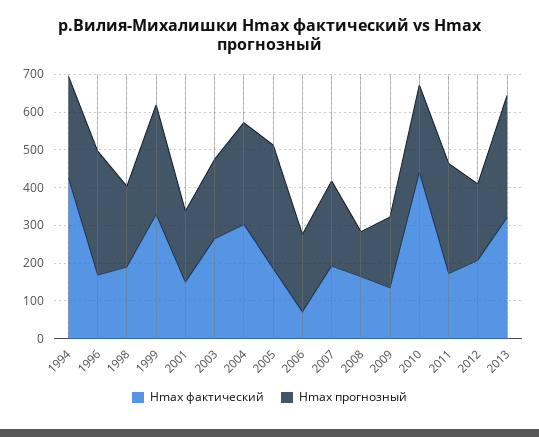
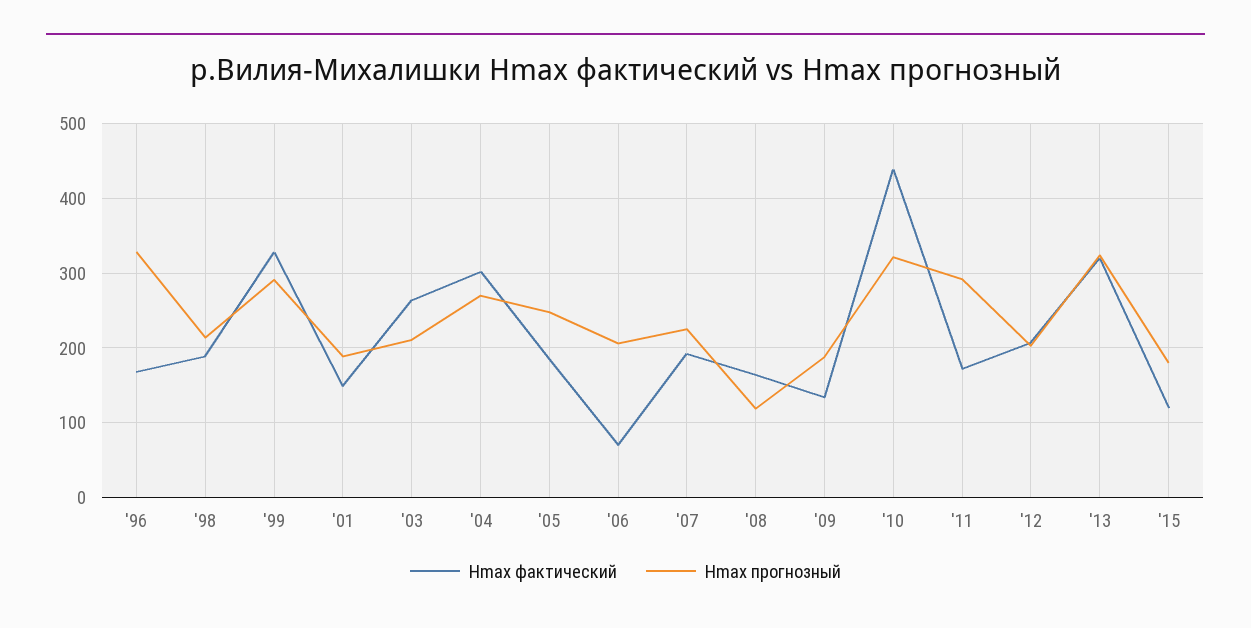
Hmax фактический, 1994: 425 -> none
Hmax прогнозный, 1994: 275 -> none
Hmax прогнозный, 2005: 325 -> 250
Hmax прогнозный, 2010: 225 -> 320
Hmax фактический, '15: none -> 120
Hmax прогнозный, '15: none -> 180

